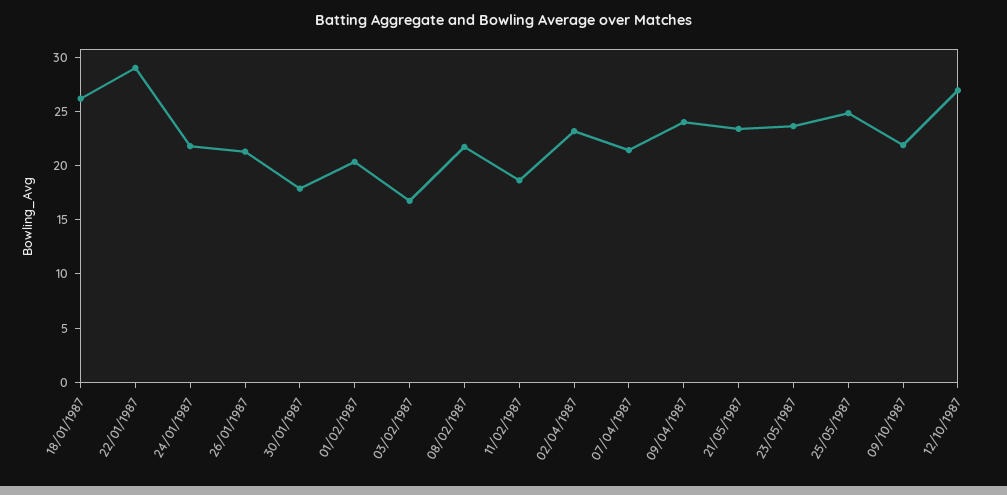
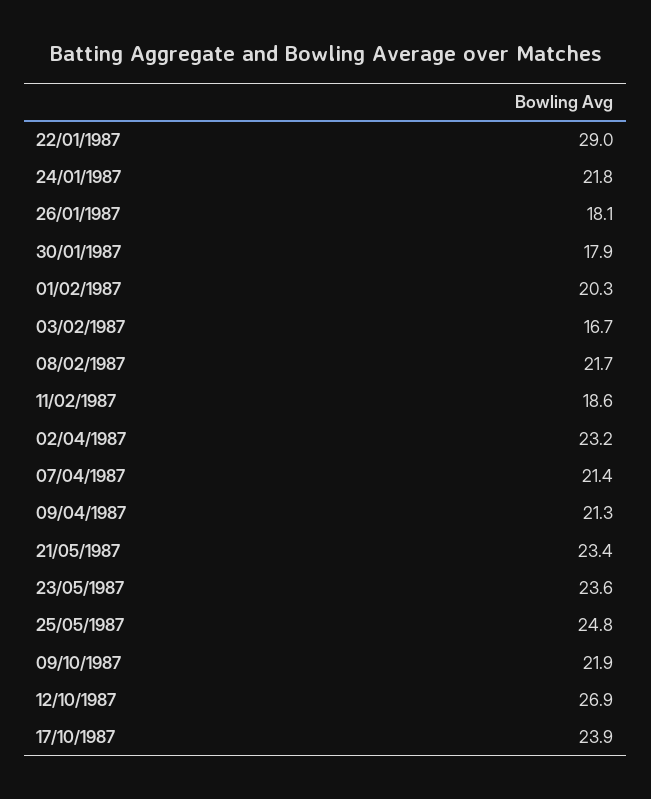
18/01/1987: 26 -> none
26/01/1987: 21 -> 18.1
09/04/1987: 24 -> 21.3
17/10/1987: none -> 23.9

